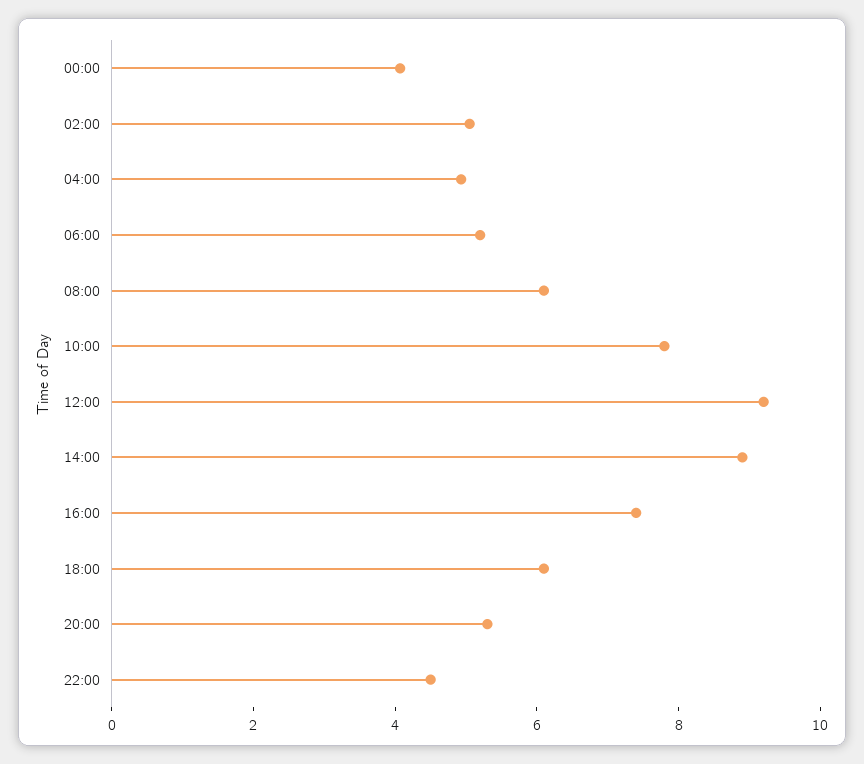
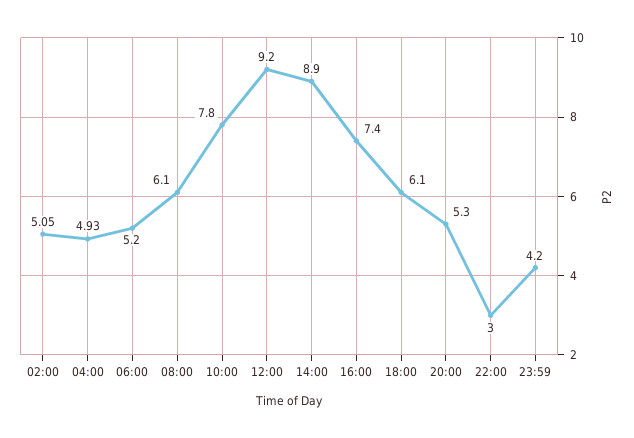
00:00: 4 -> none
22:00: 4.5 -> 3
23:59: none -> 4.2

